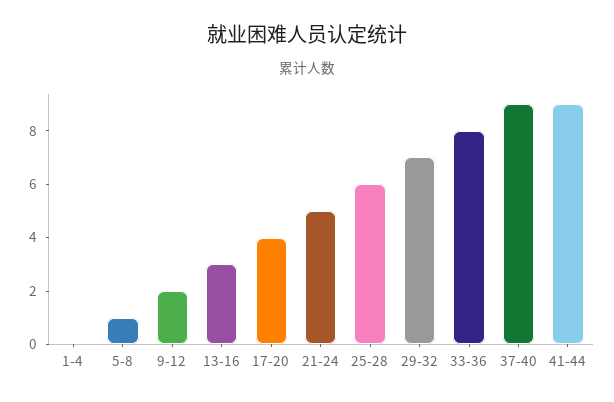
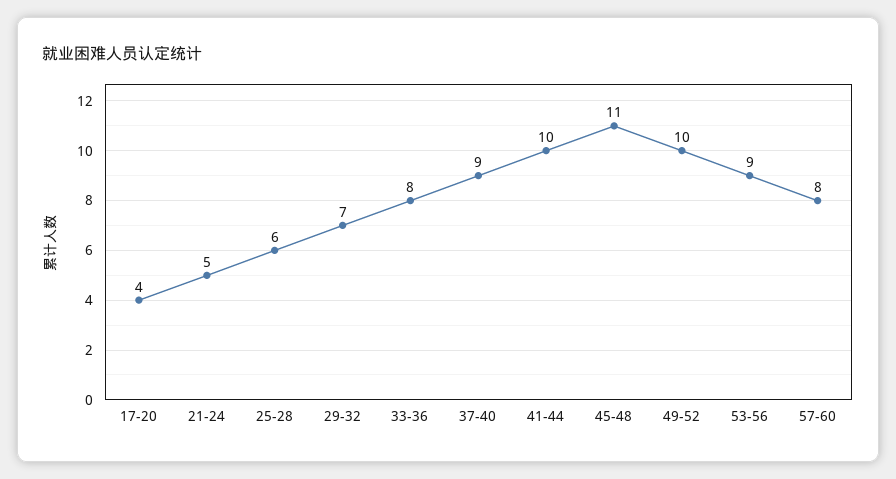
1-4: 0 -> none
5-8: 1 -> none
9-12: 2 -> none
13-16: 3 -> none
41-44: 9 -> 10
45-48: none -> 11
49-52: none -> 10
53-56: none -> 9
57-60: none -> 8

